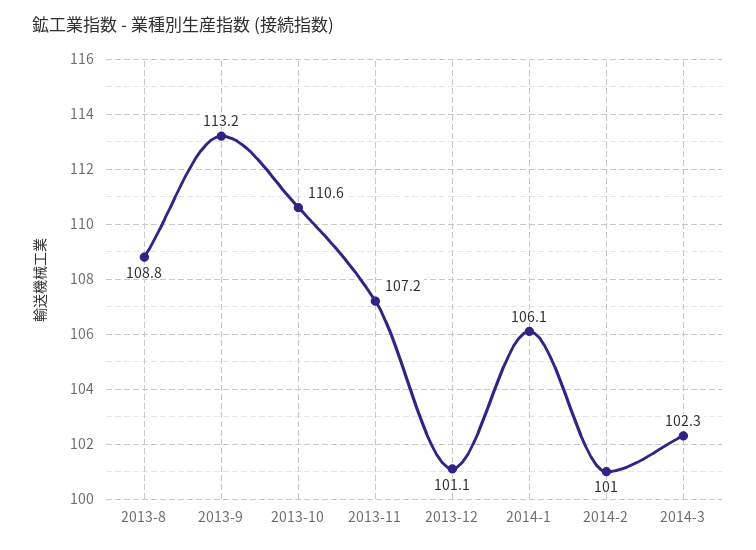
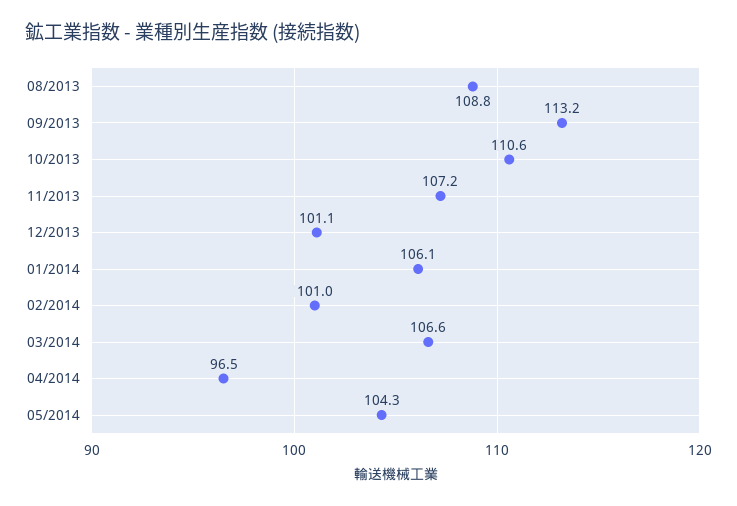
2014-3: 102.3 -> 106.6
04/2014: none -> 96.5
05/2014: none -> 104.3

